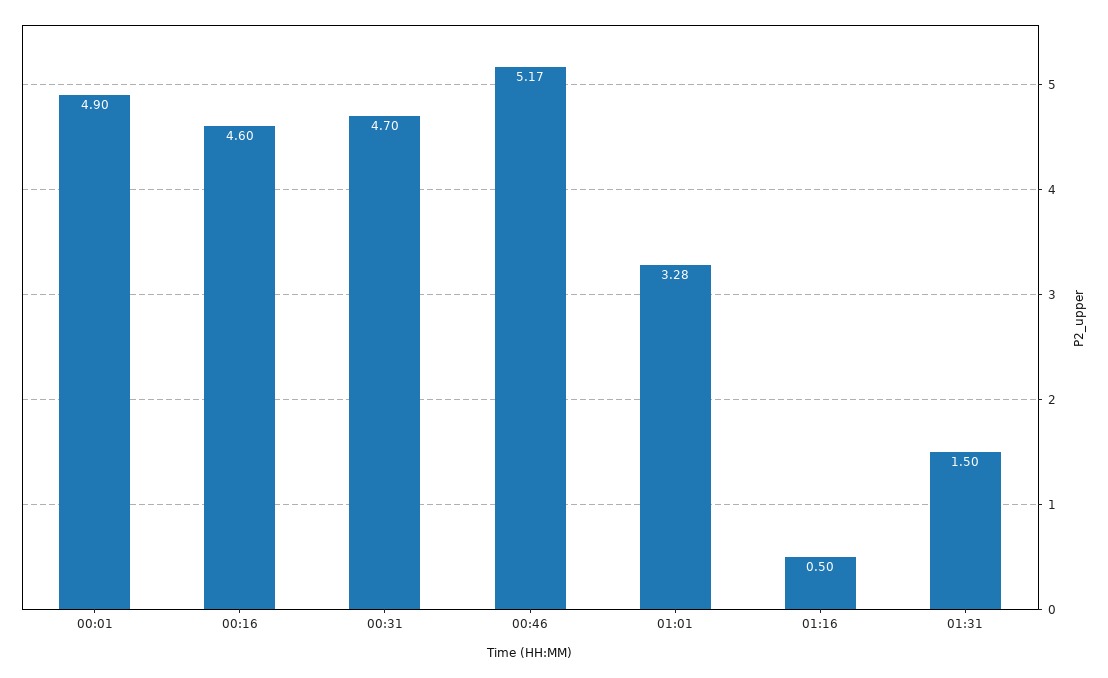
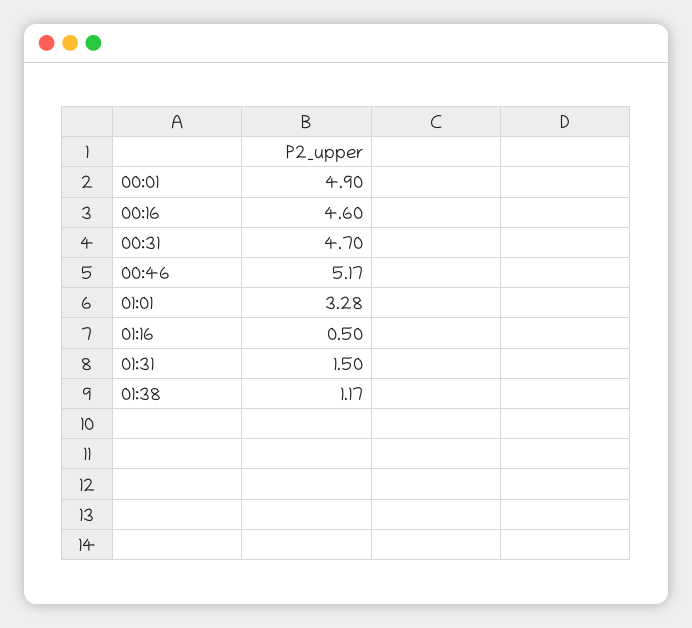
01:38: none -> 1.17

